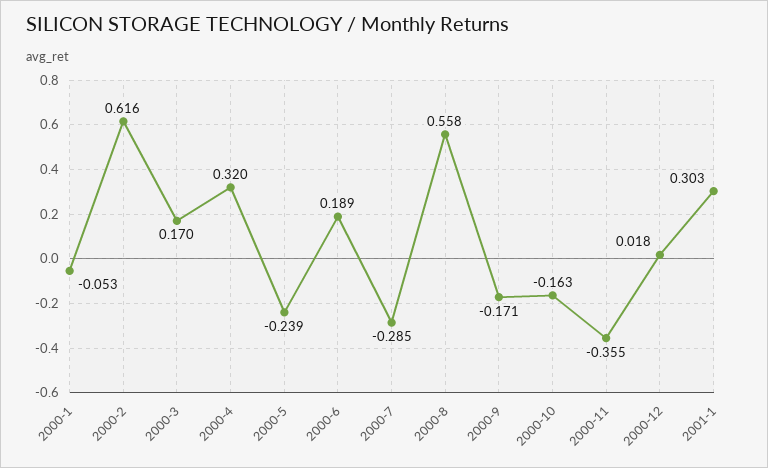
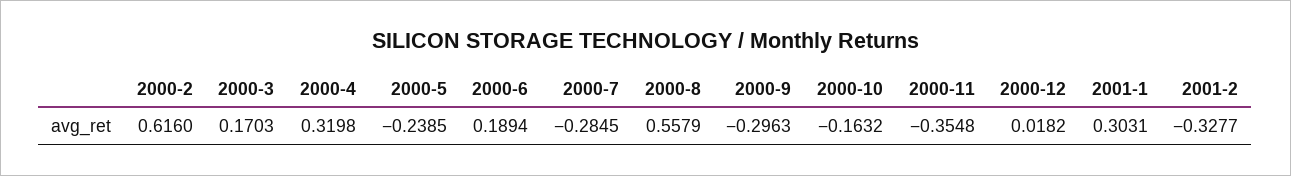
2000-1: -0.053 -> none
2000-9: -0.171 -> -0.2963
2001-2: none -> -0.3277

